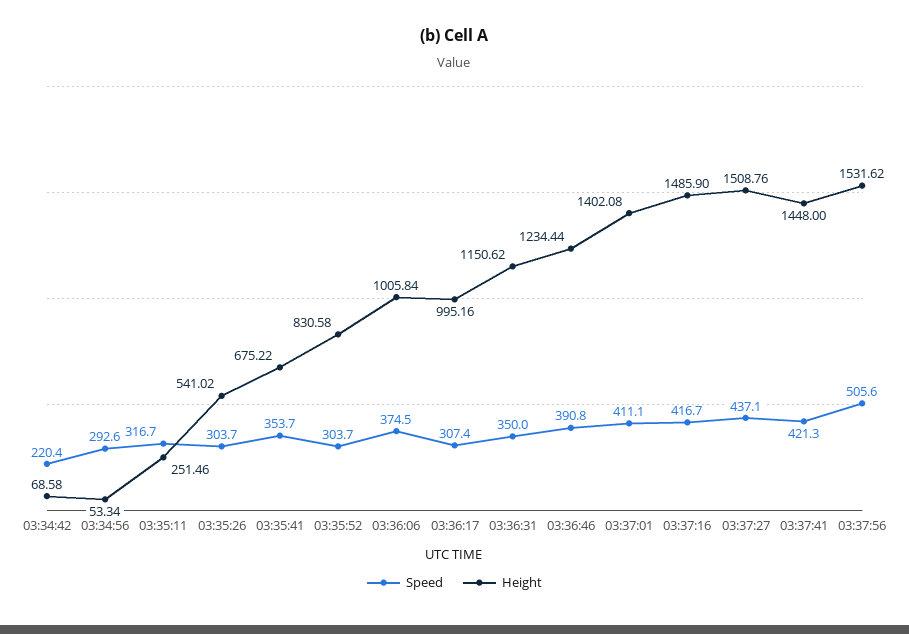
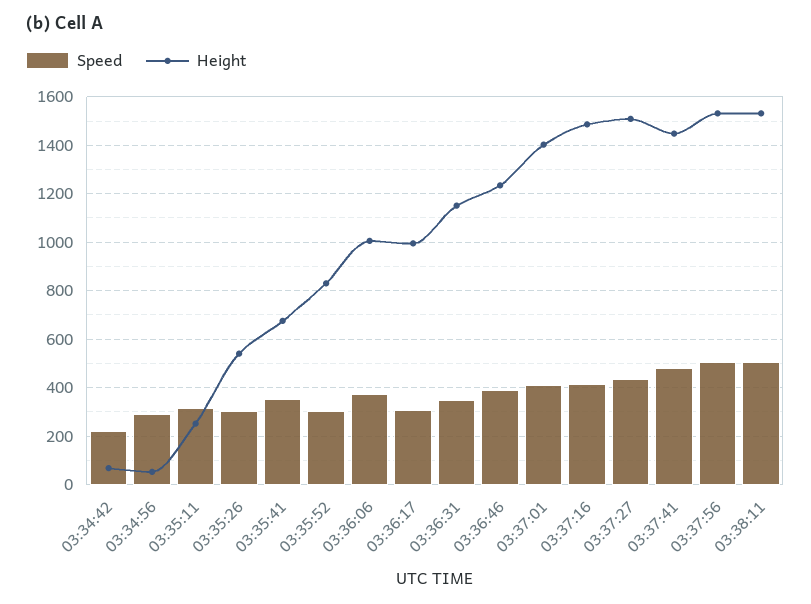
Speed, 03:37:41: 421.3 -> 475
Speed, 03:38:11: none -> 500
Height, 03:38:11: none -> 1525

